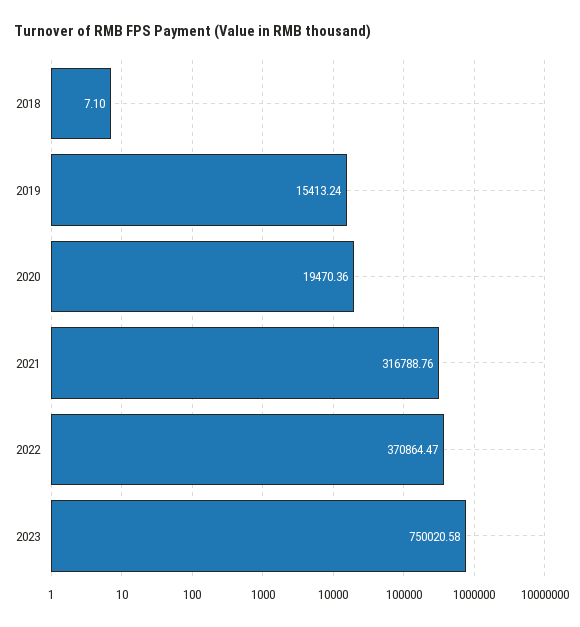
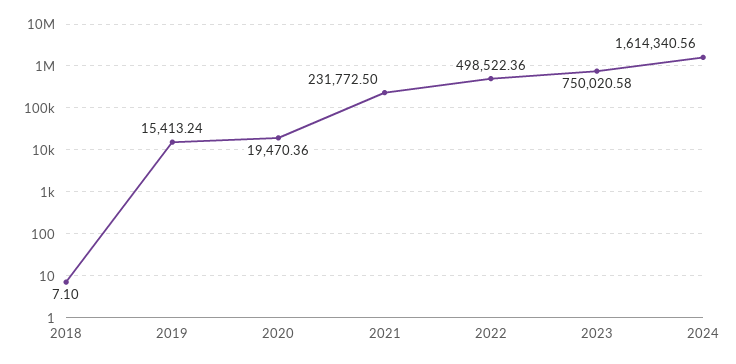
2021: 316788.76 -> 231772.5
2022: 370864.47 -> 498522.36
2024: none -> 1614340.56

